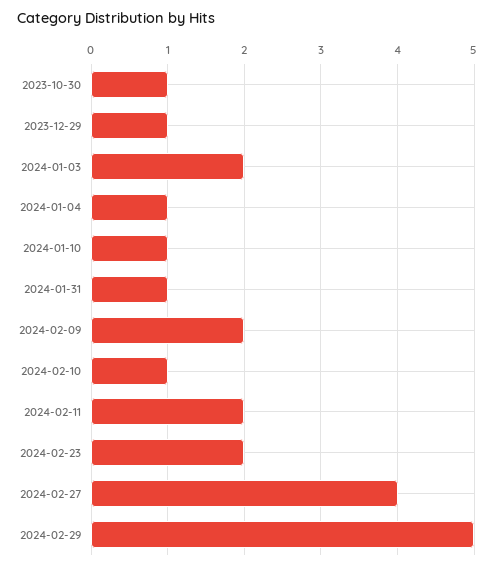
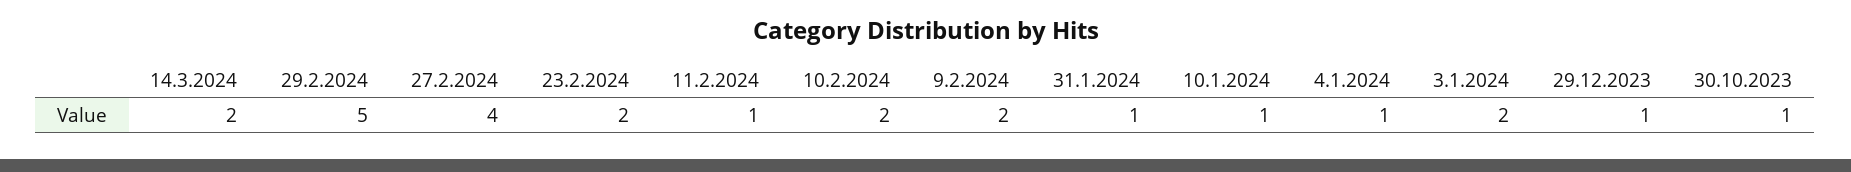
2024-02-10: 1 -> 2
2024-02-11: 2 -> 1
14.3.2024: none -> 2

